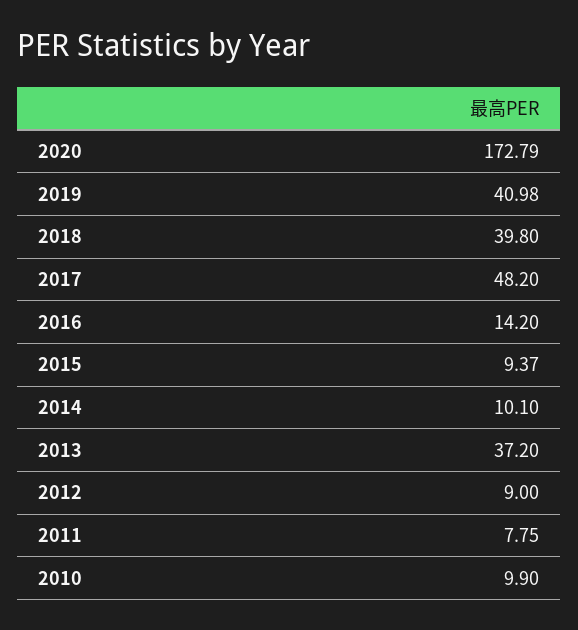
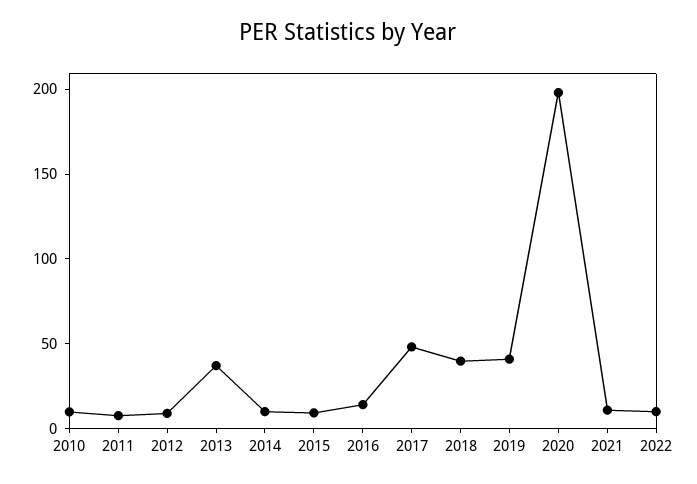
2020: 172.79 -> 200
2021: none -> 10
2022: none -> 10

